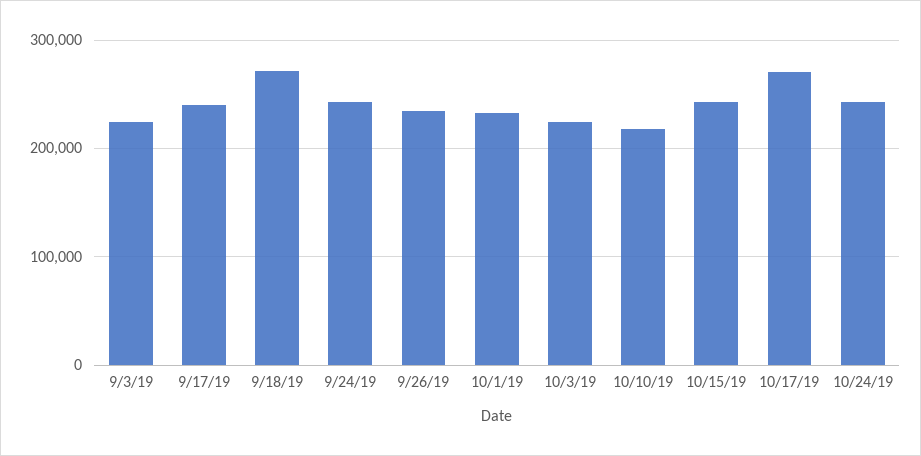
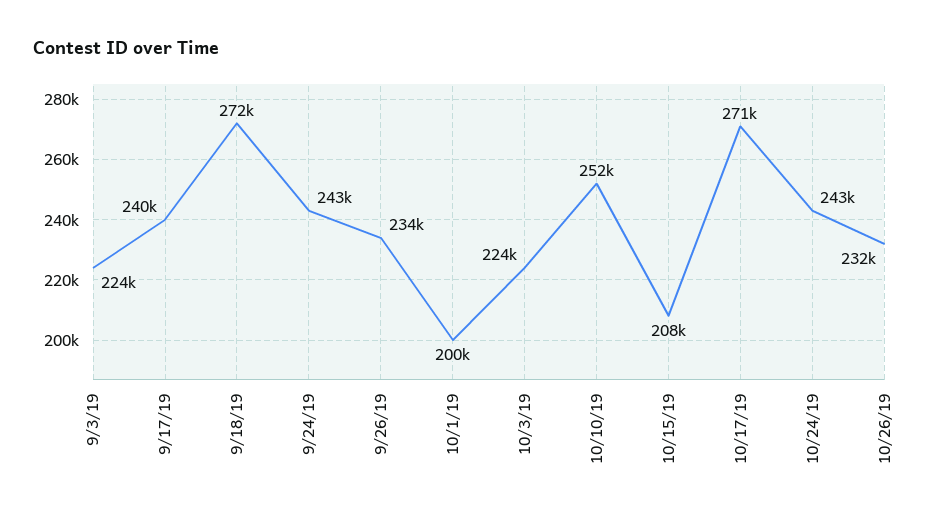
10/1/19: 230000 -> 200000
10/10/19: 220000 -> 252000
10/15/19: 240000 -> 208000
10/26/19: none -> 232000

